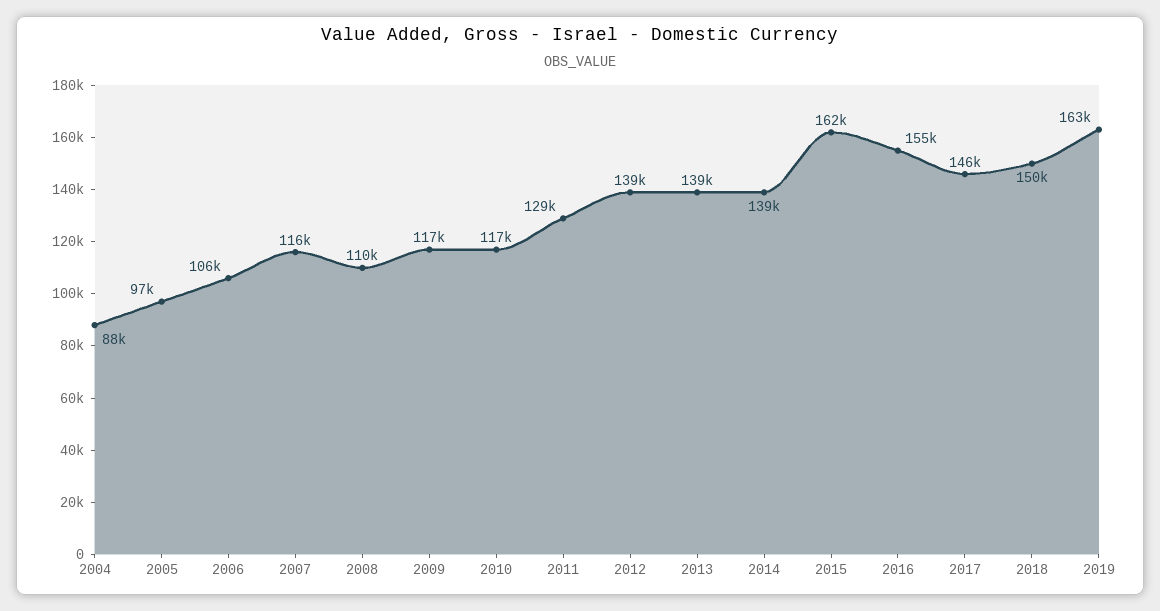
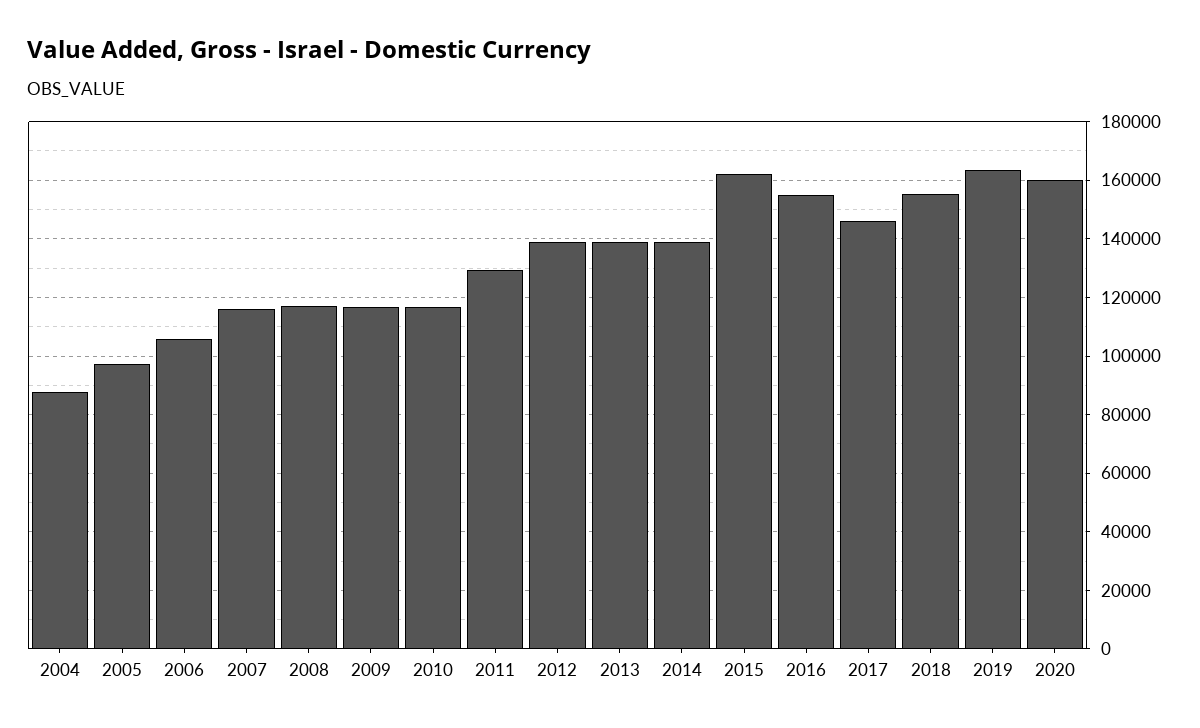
2008: 110000 -> 117500
2018: 150000 -> 155000
2020: none -> 160000

